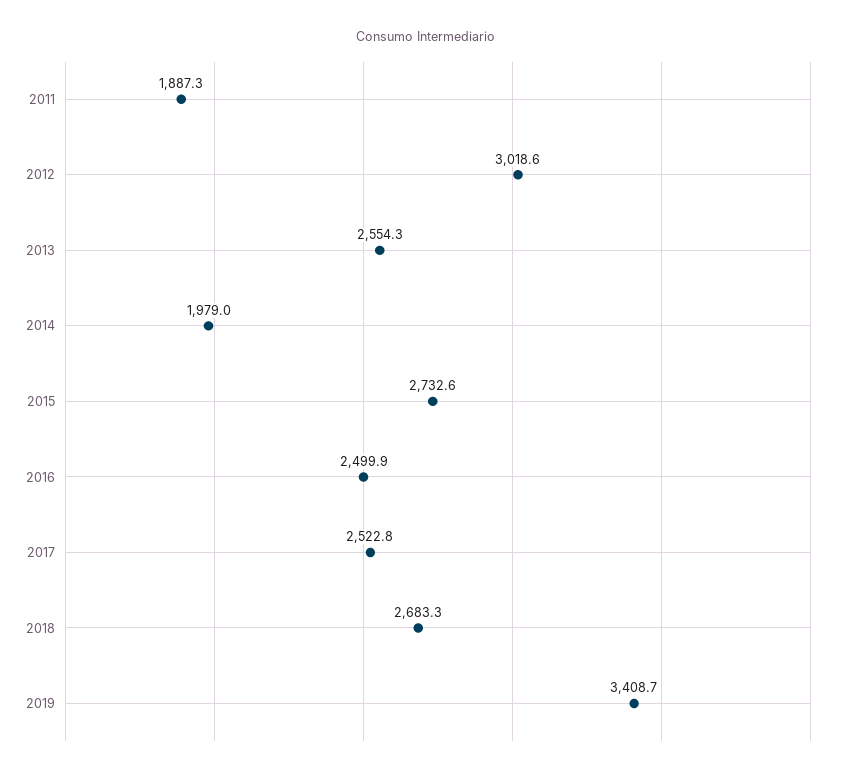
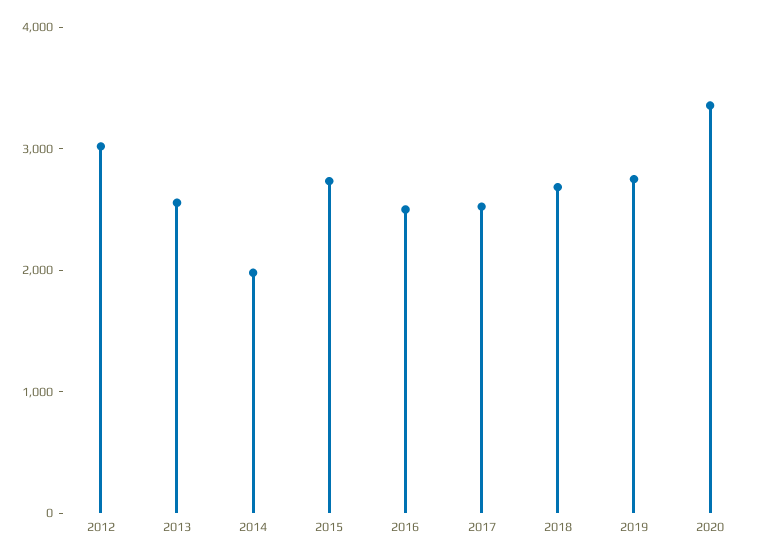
2011: 1887.3 -> none
2019: 3408.7 -> 2800
2020: none -> 3400

